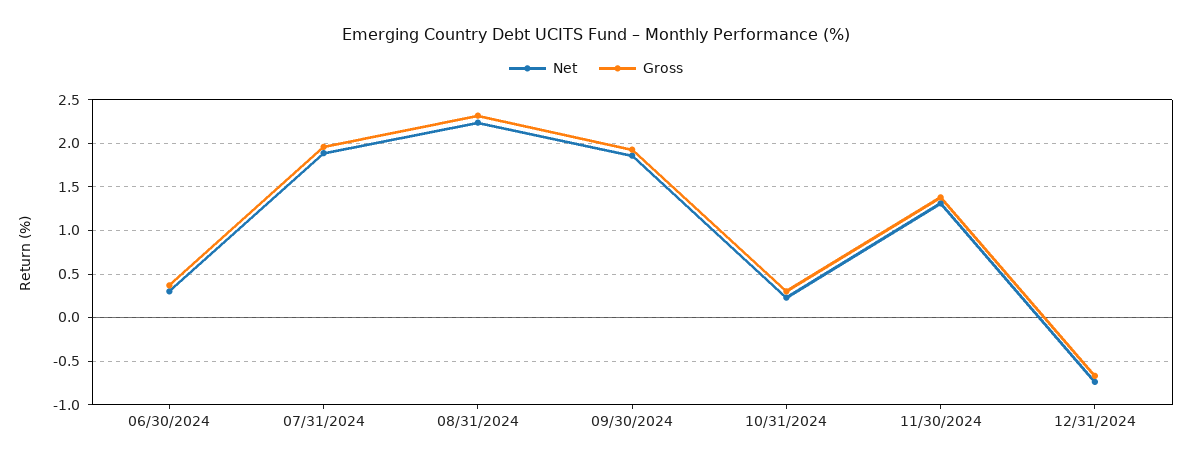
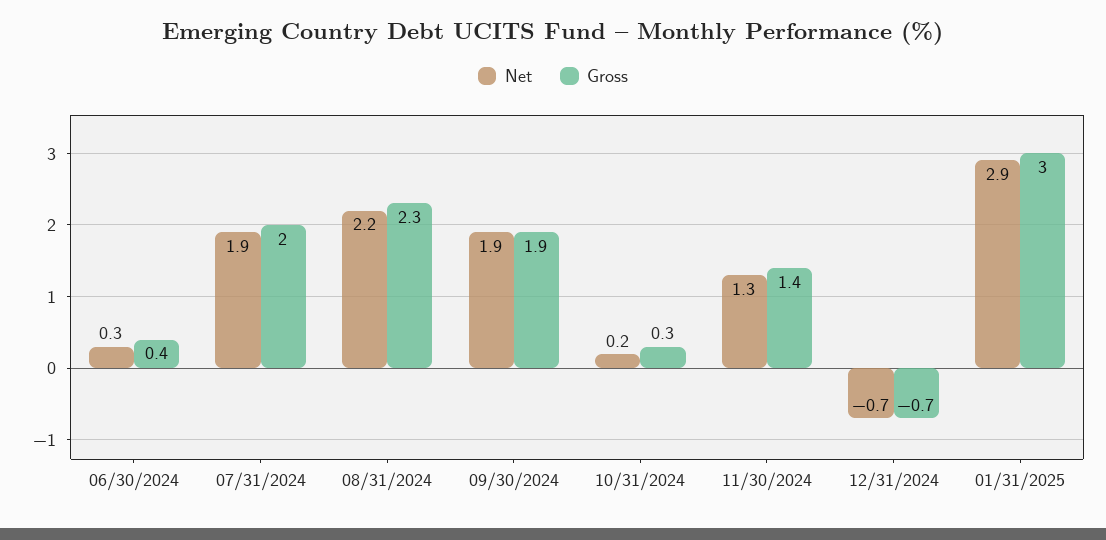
Net, 01/31/2025: none -> 2.9
Gross, 01/31/2025: none -> 3

